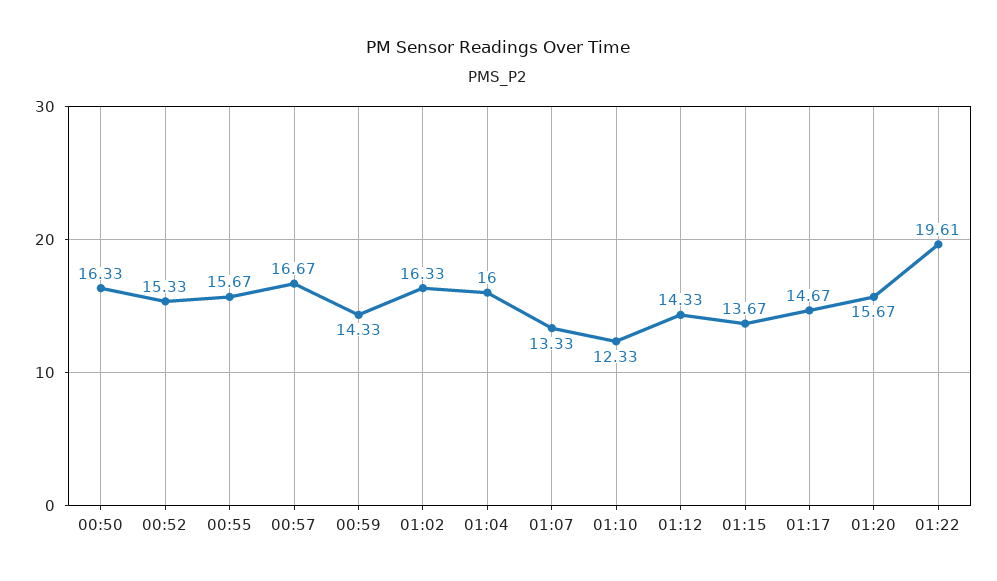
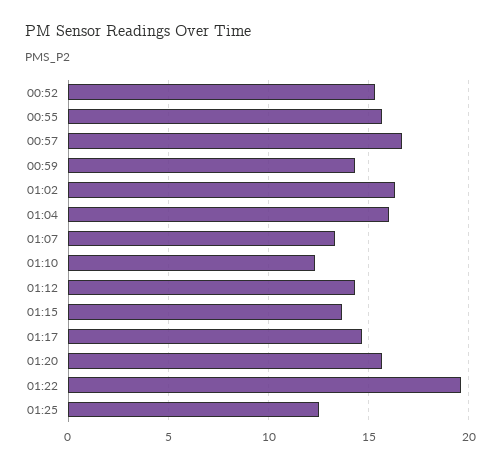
00:50: 16.33 -> none
01:25: none -> 12.5

